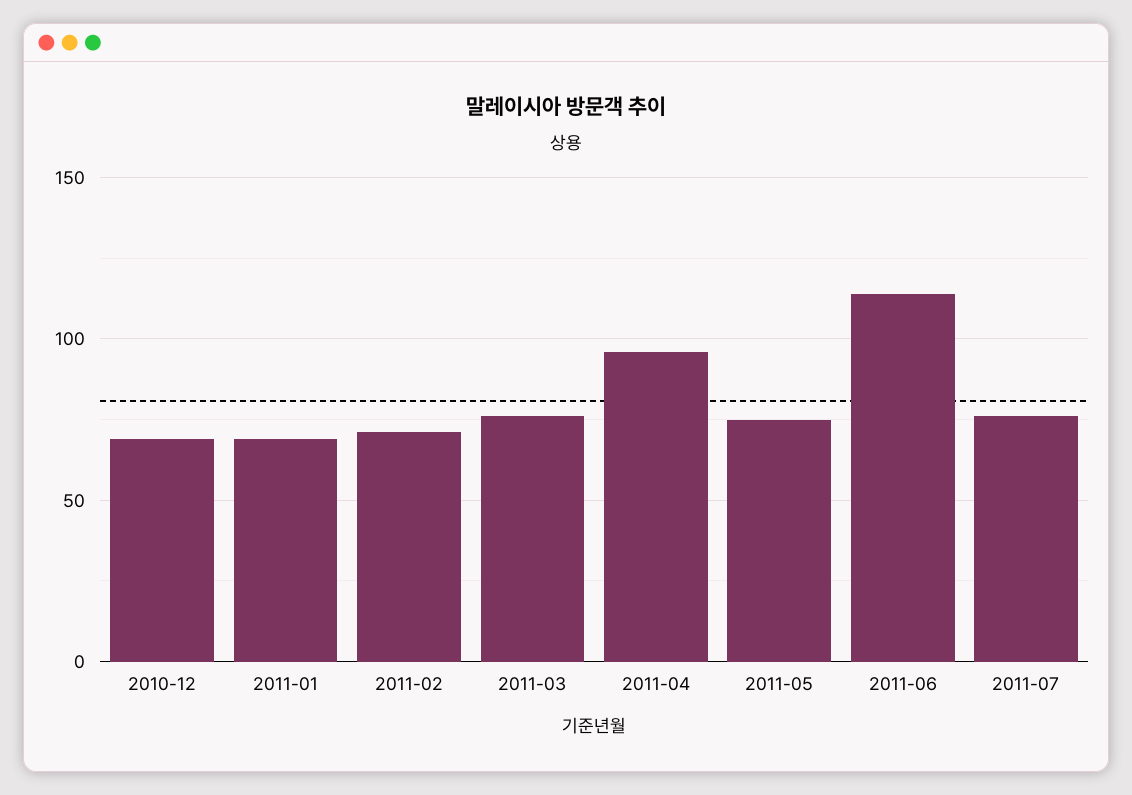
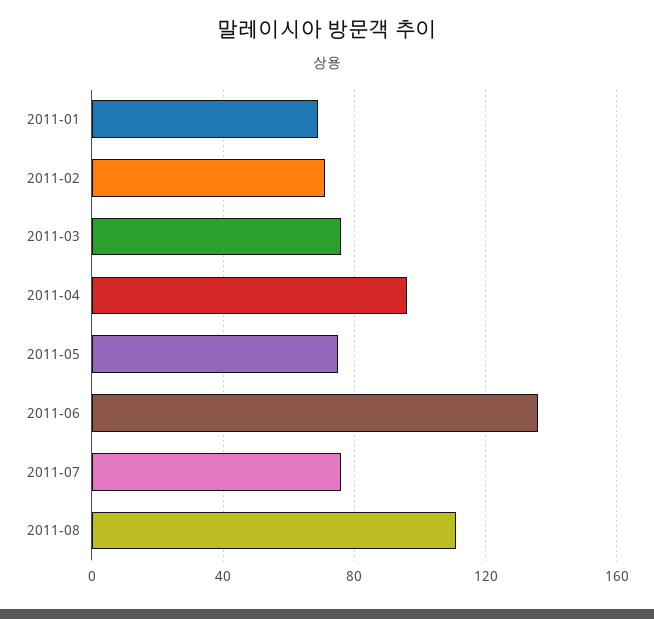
2010-12: 70 -> none
2011-06: 115 -> 135
2011-08: none -> 110

